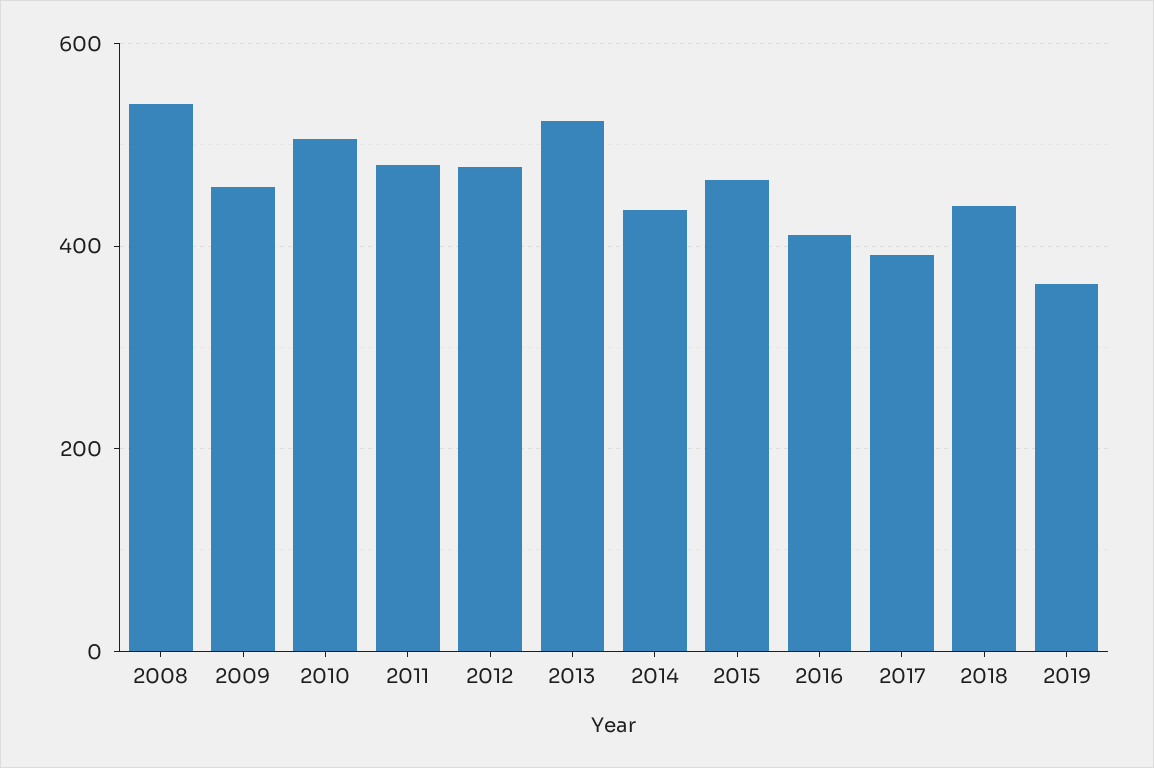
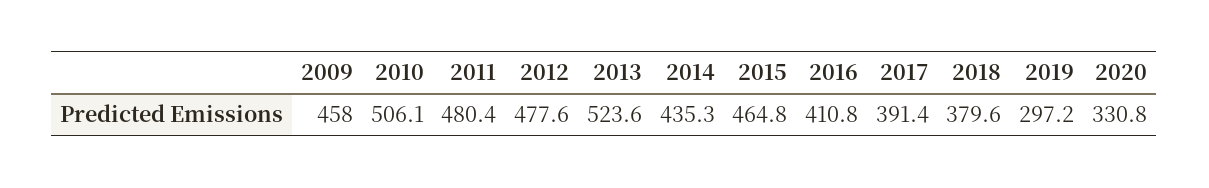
2008: 540 -> none
2018: 440 -> 379.6
2019: 360 -> 297.2
2020: none -> 330.8

